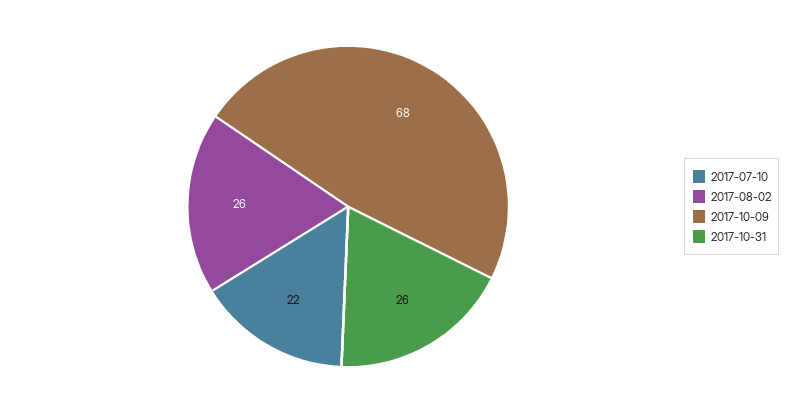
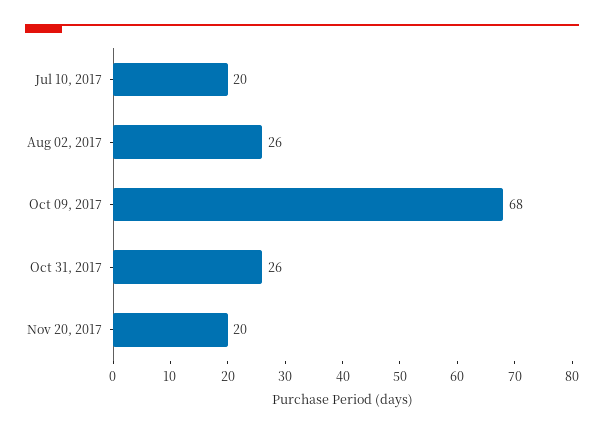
2017-07-10: 22 -> 20
Nov 20, 2017: none -> 20

